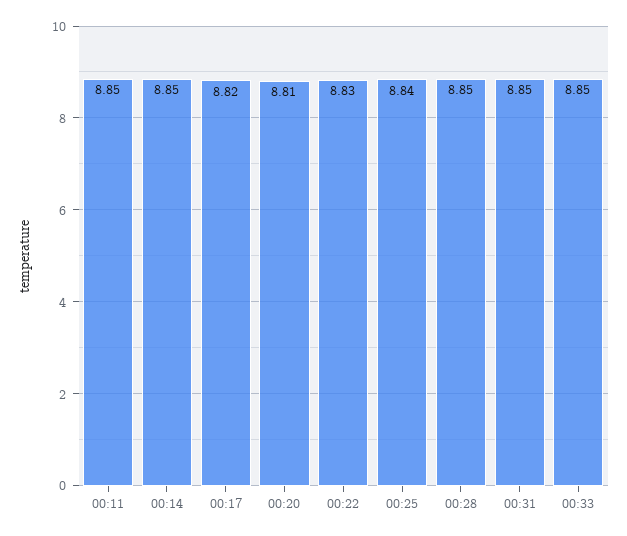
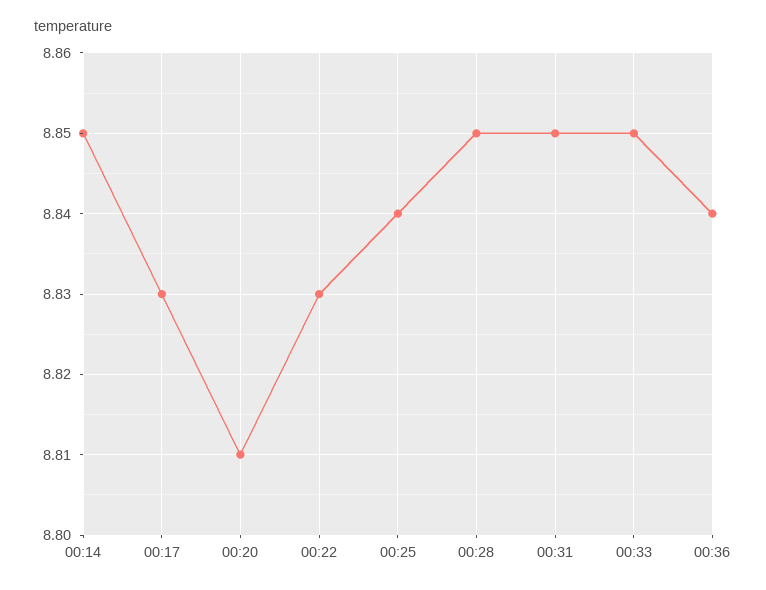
00:11: 8.85 -> none
00:17: 8.82 -> 8.83
00:36: none -> 8.84

